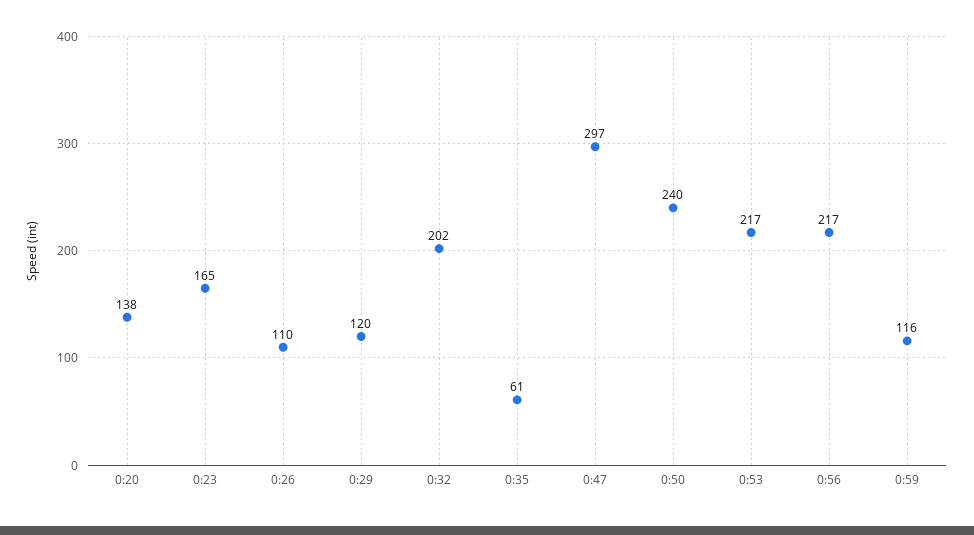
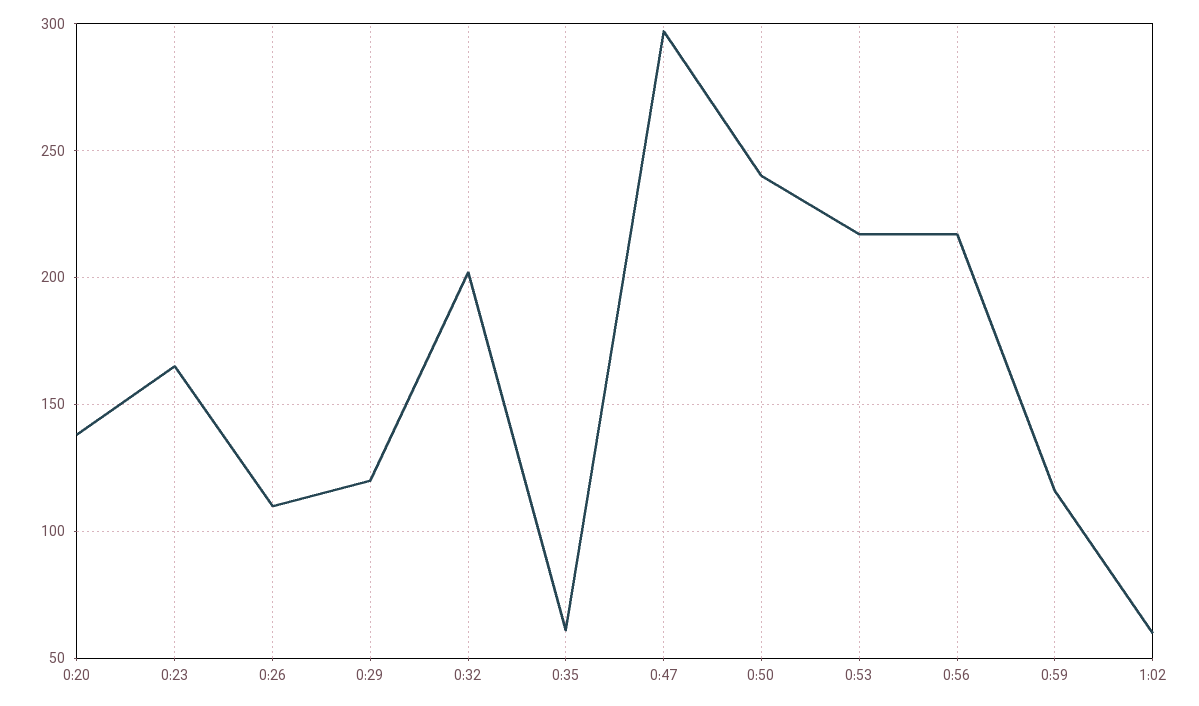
1:02: none -> 60

